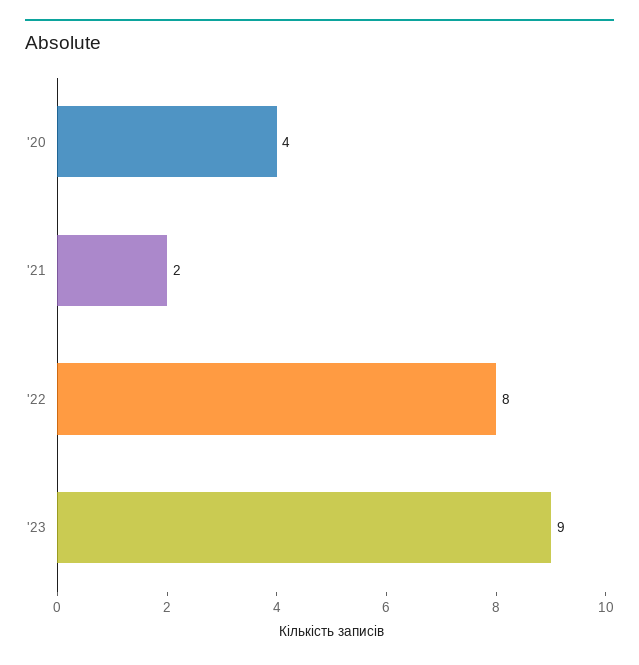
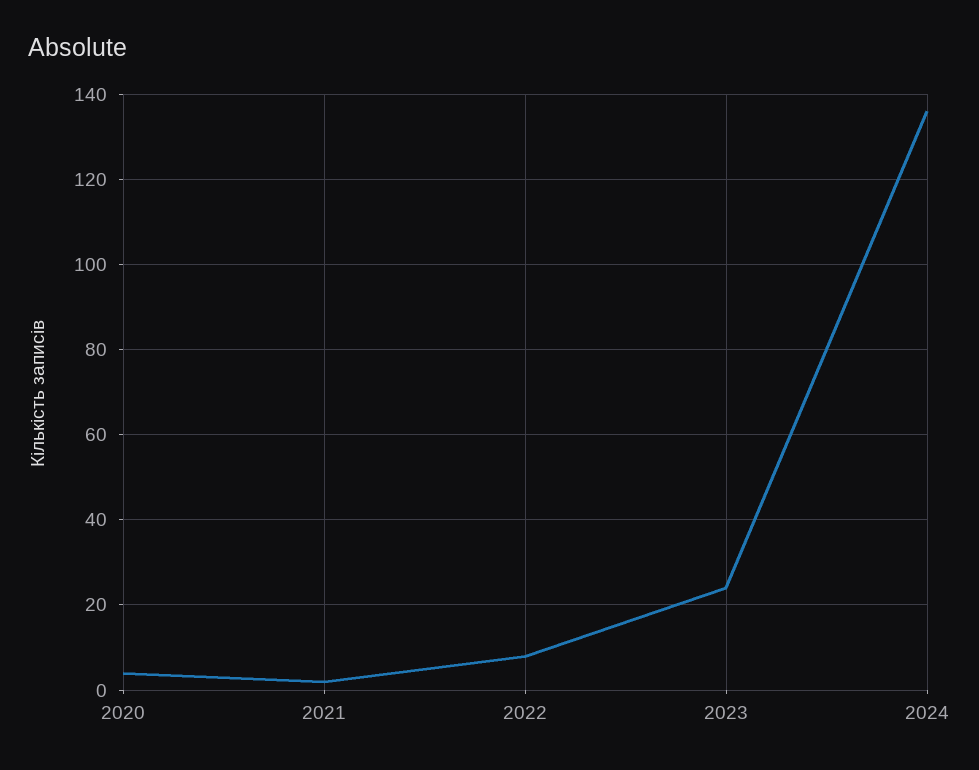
'23: 9 -> 25
2024: none -> 135

